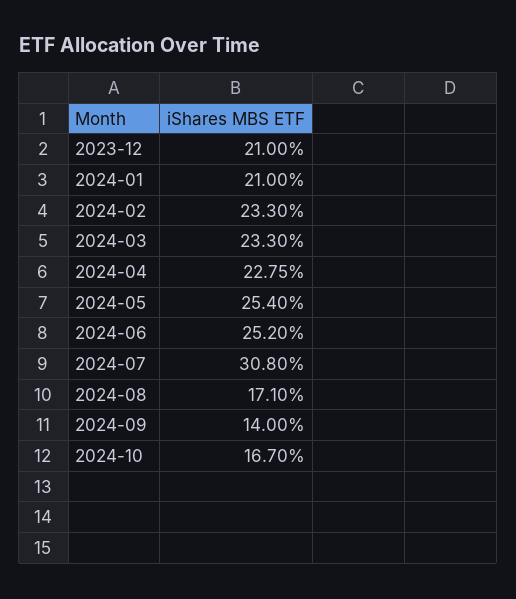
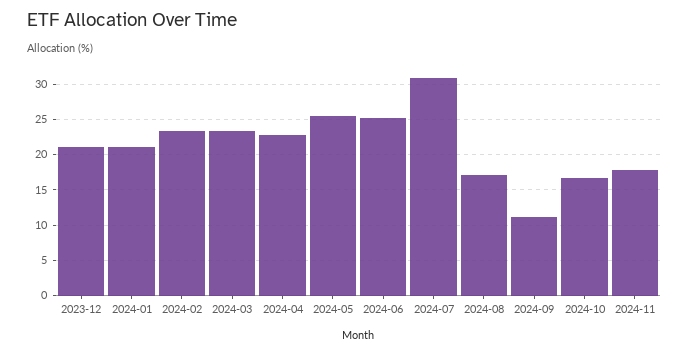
2024-09: 14 -> 11
2024-11: none -> 18

